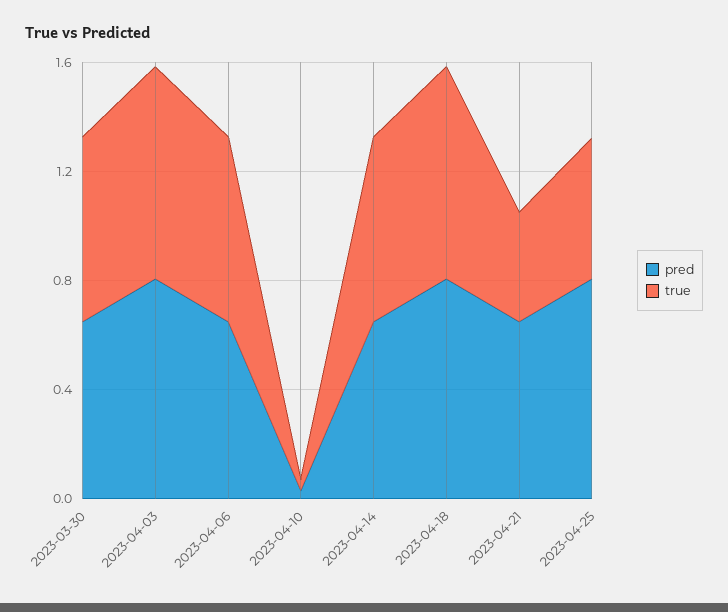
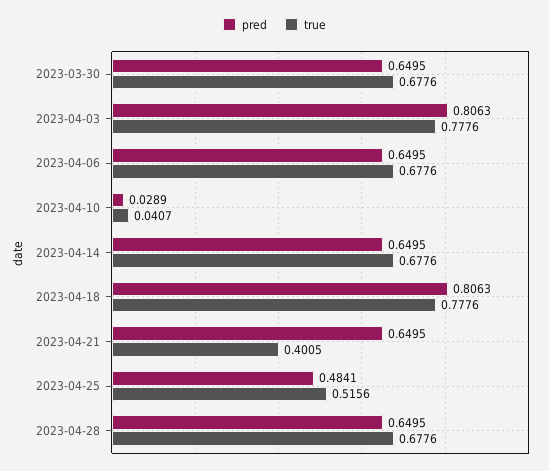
pred, 2023-04-25: 0.8 -> 0.4841
pred, 2023-04-28: none -> 0.6495
true, 2023-04-28: none -> 0.6776

